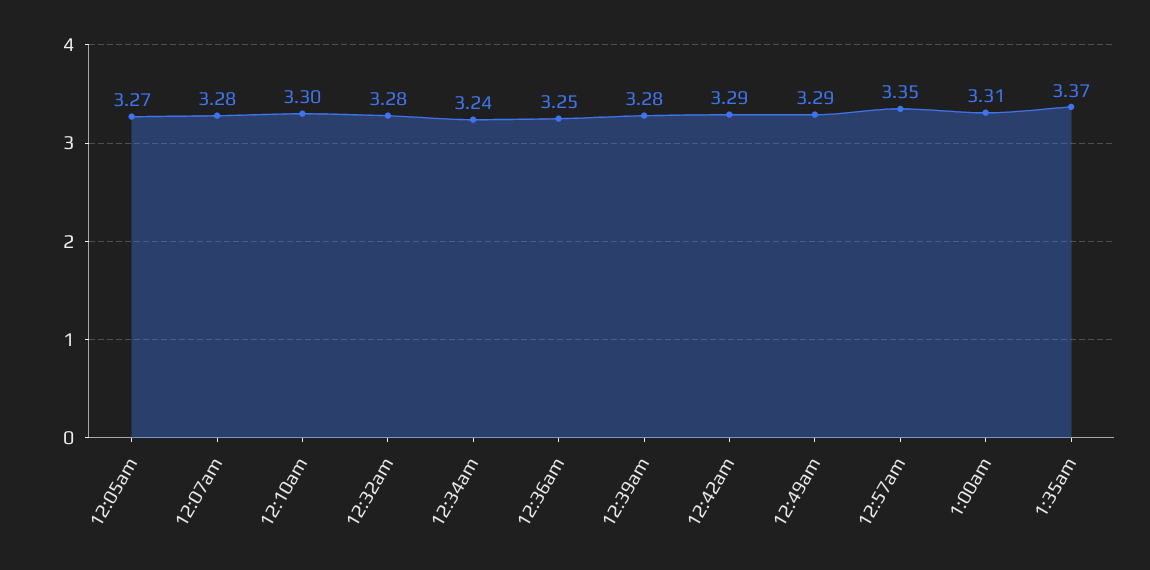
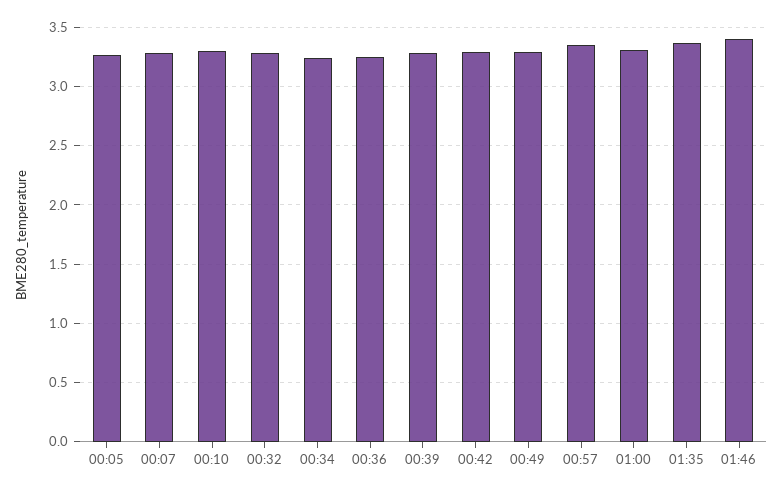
01:46: none -> 3.4

